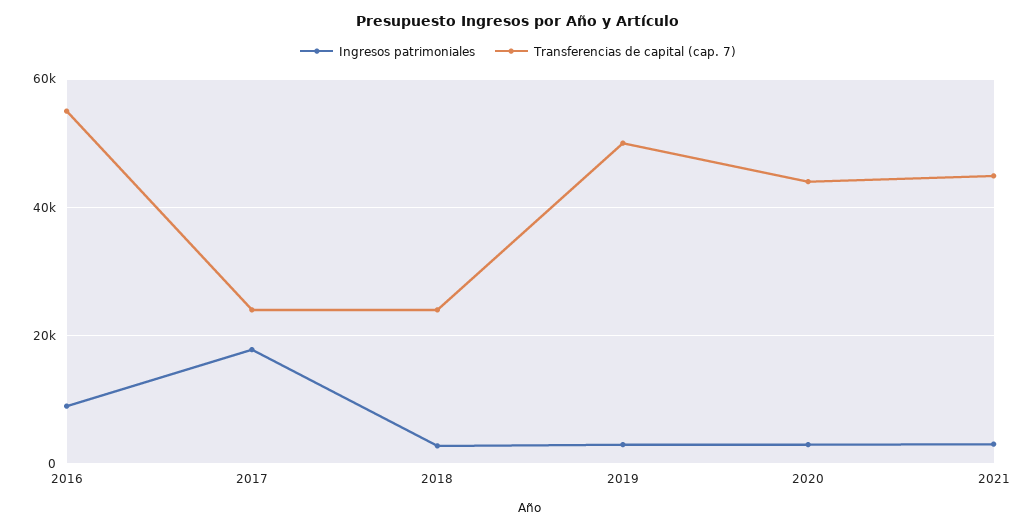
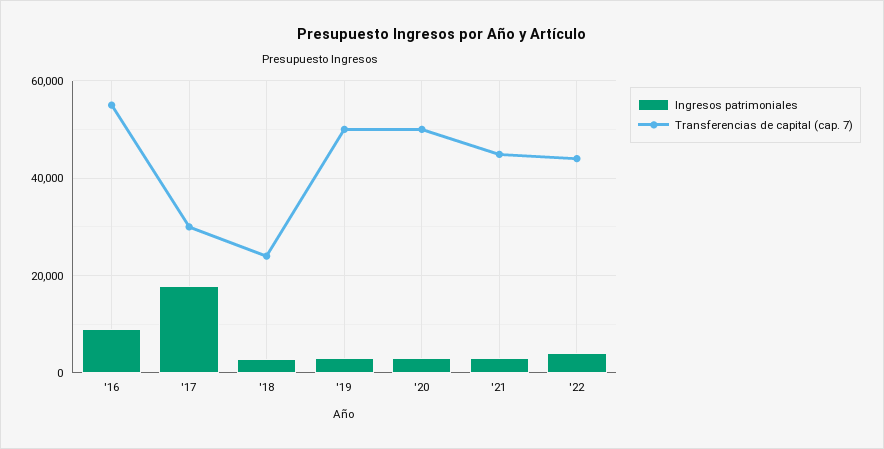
Transferencias de capital (cap. 7), 2017: 24000 -> 30000
Transferencias de capital (cap. 7), 2020: 44000 -> 50000
Ingresos patrimoniales, '22: none -> 4000
Transferencias de capital (cap. 7), '22: none -> 44000

